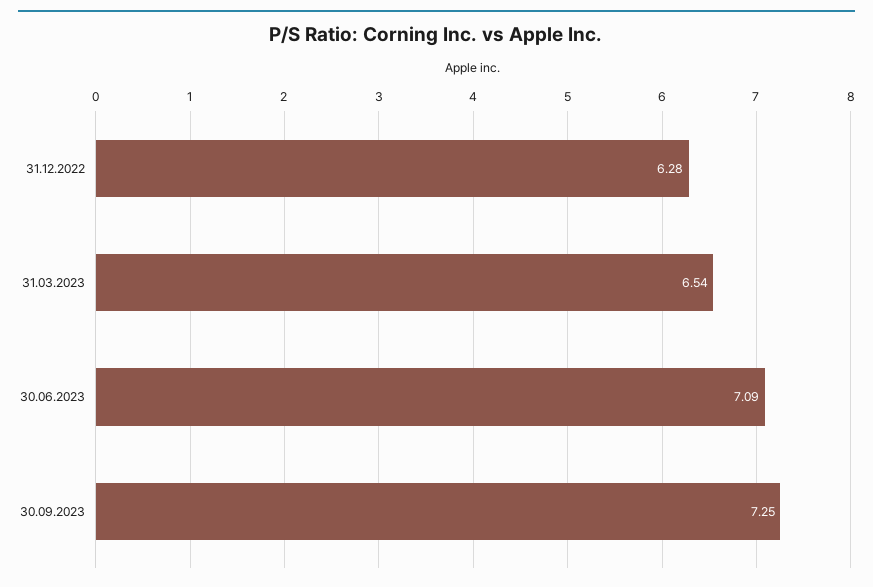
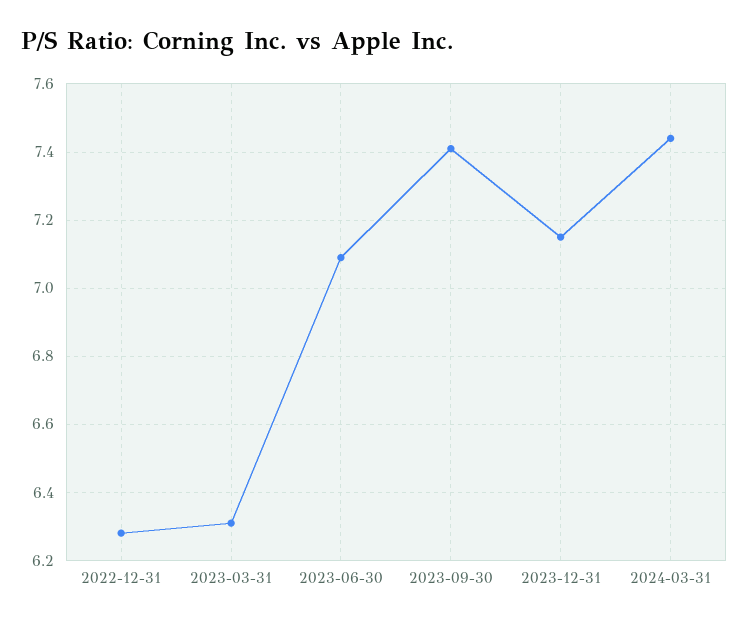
31.03.2023: 6.54 -> 6.3
30.09.2023: 7.25 -> 7.4
2023-12-31: none -> 7.15
2024-03-31: none -> 7.45

